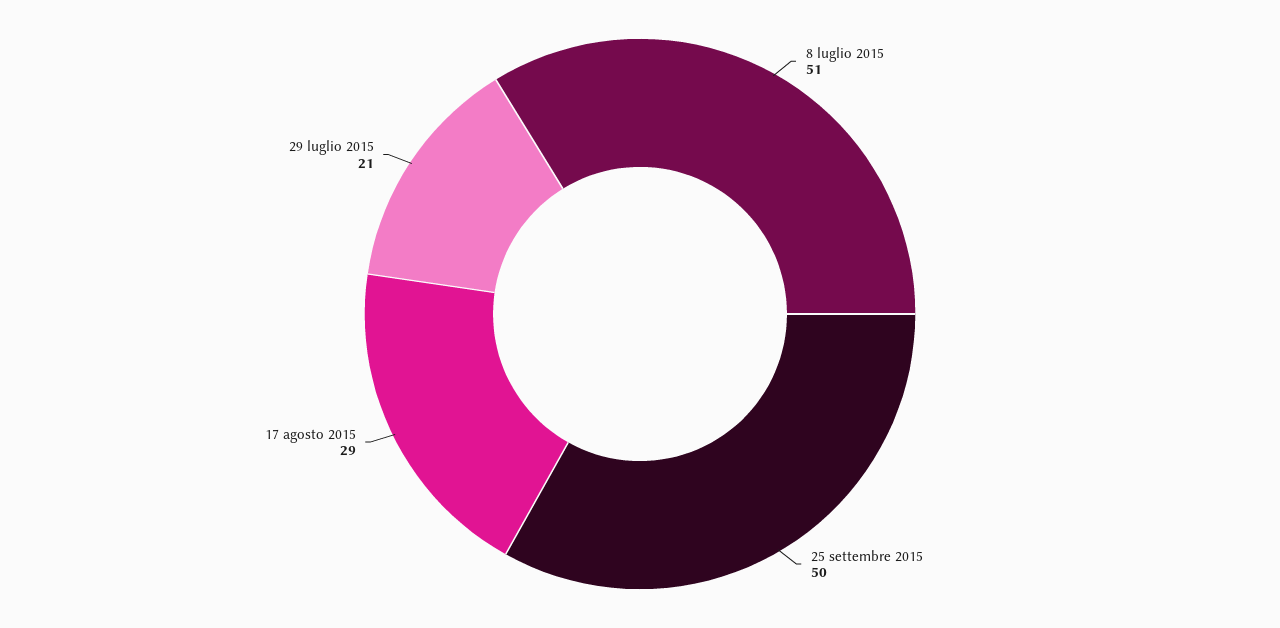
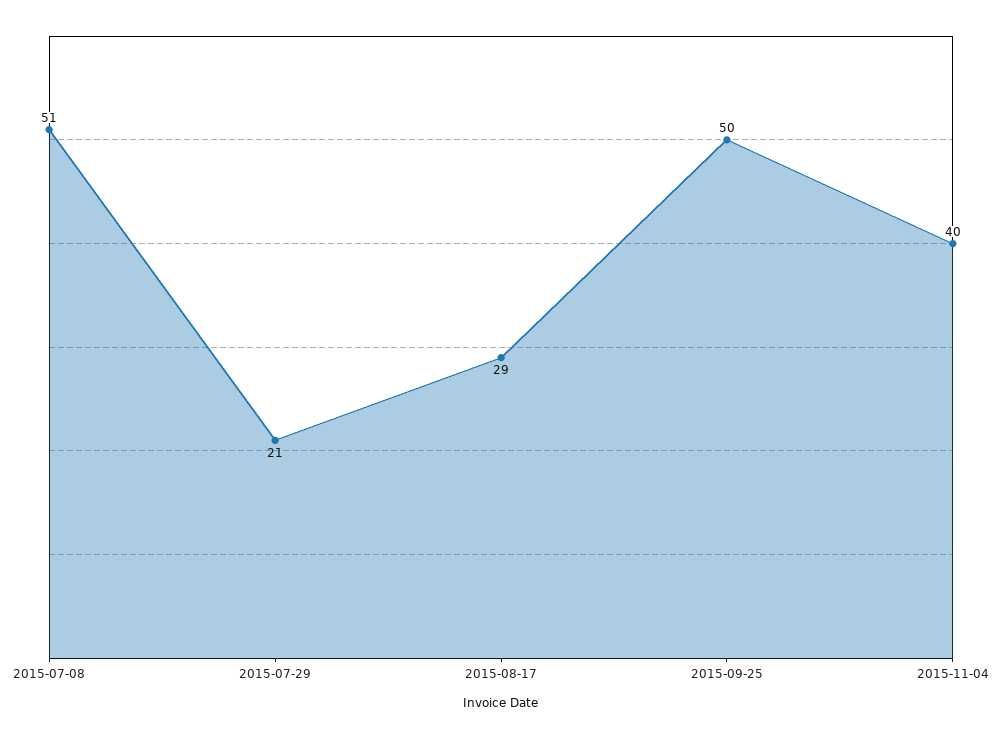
2015-11-04: none -> 40

